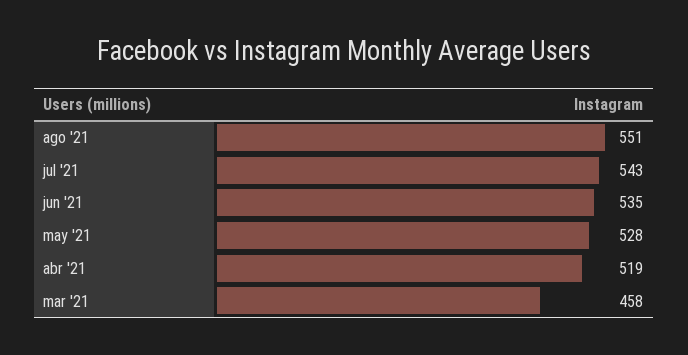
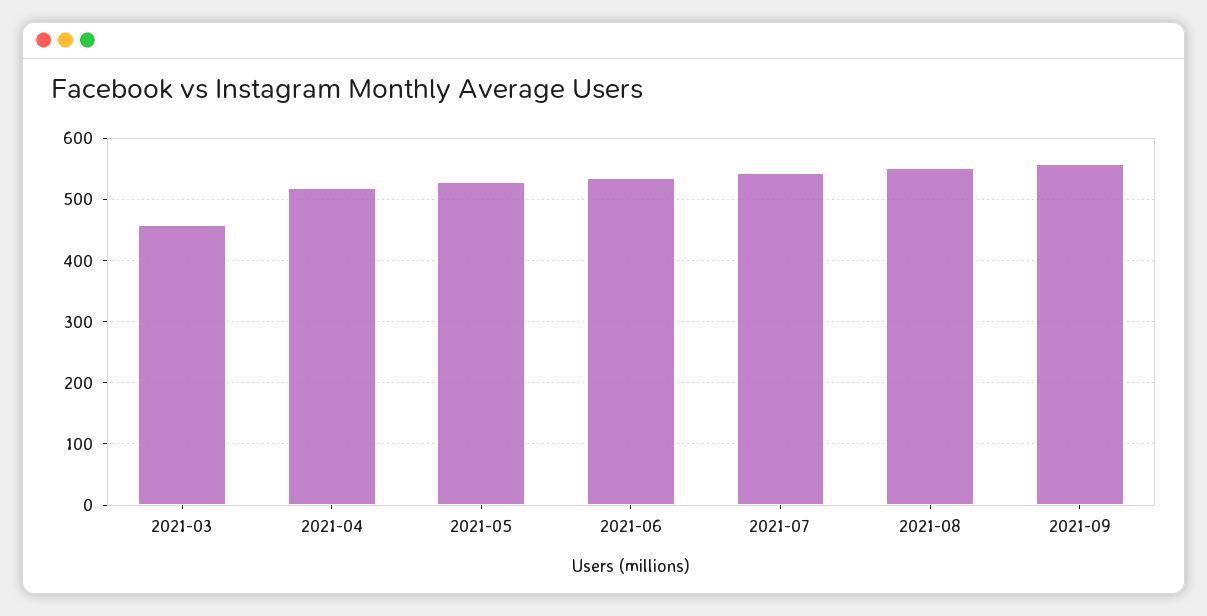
2021-09: none -> 560

